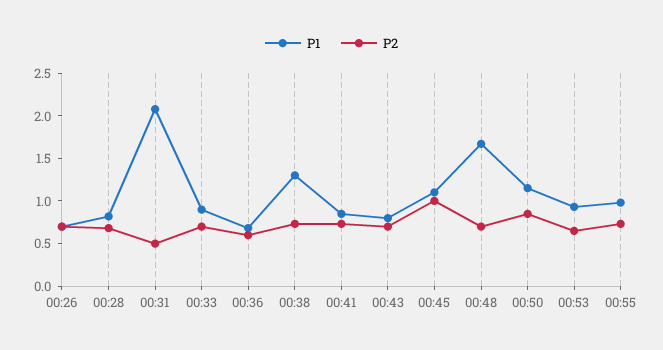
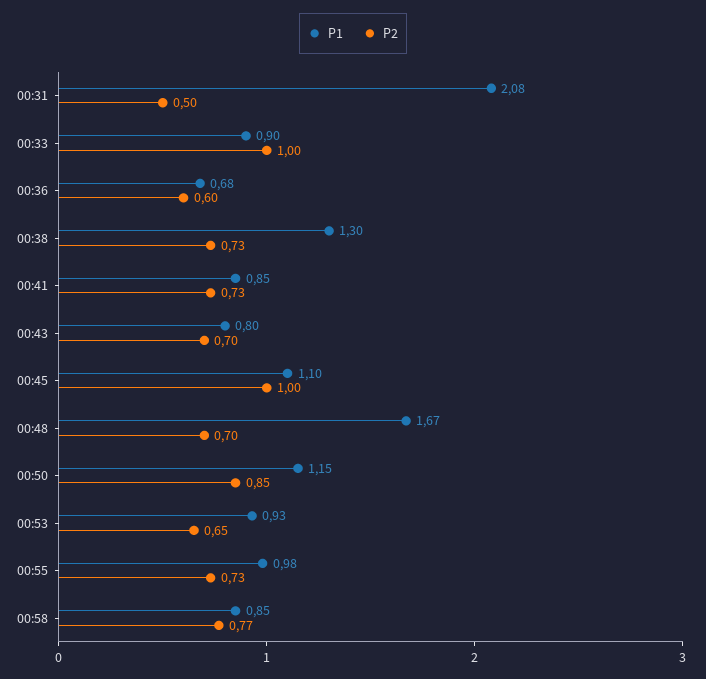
P1, 00:26: 0.7 -> none
P2, 00:26: 0.7 -> none
P1, 00:28: 0.8 -> none
P2, 00:28: 0.7 -> none
P2, 00:33: 0.7 -> 1
P1, 00:58: none -> 0.85
P2, 00:58: none -> 0.77

